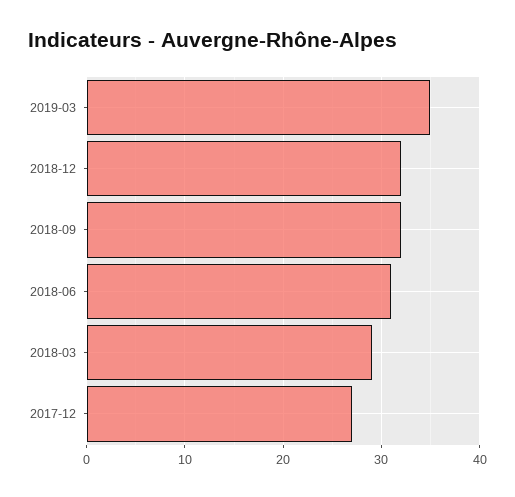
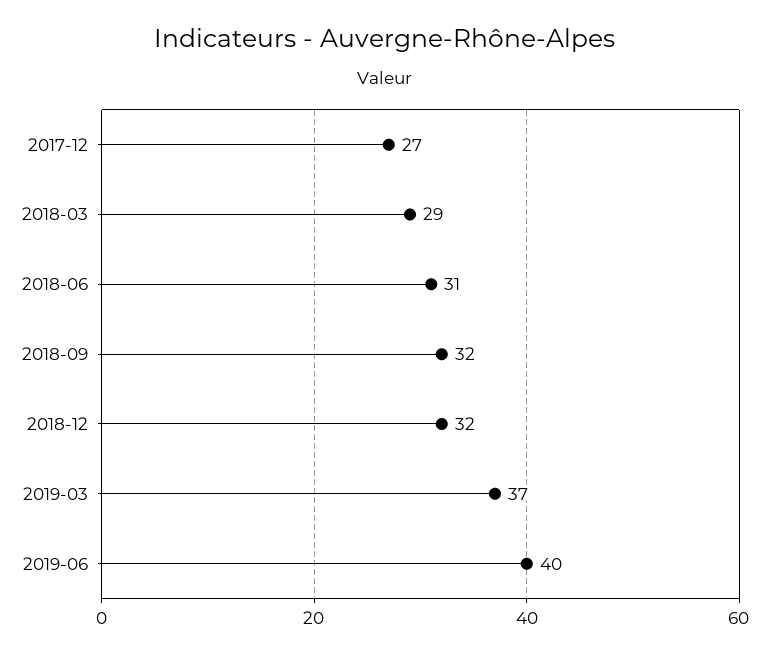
2019-03: 35 -> 37
2019-06: none -> 40

